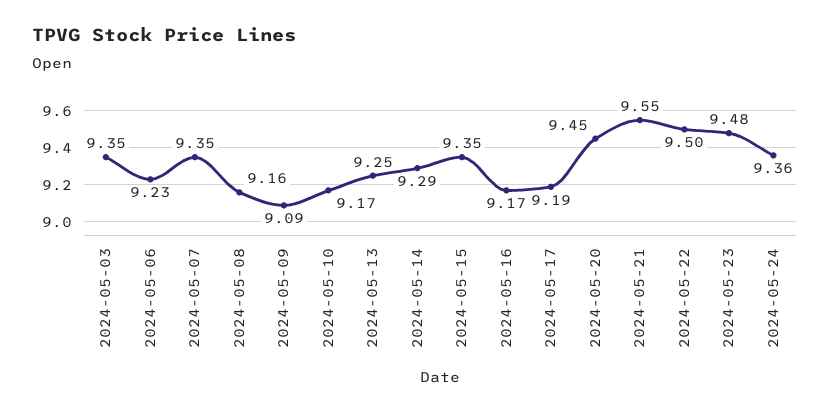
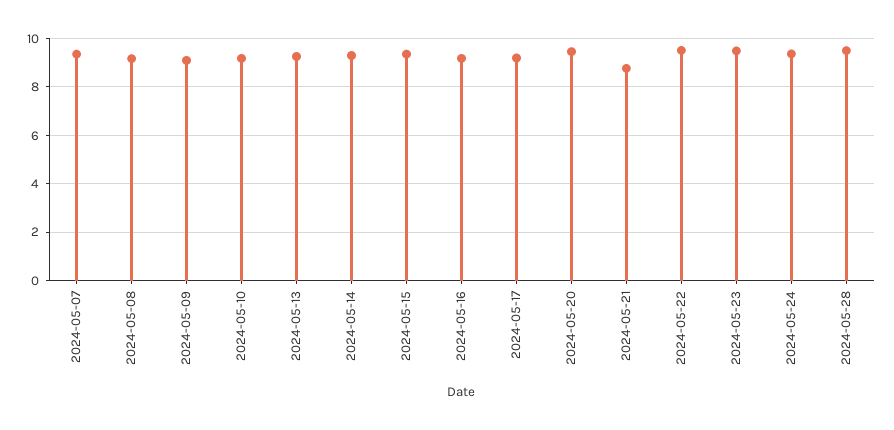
2024-05-03: 9.35 -> none
2024-05-06: 9.23 -> none
2024-05-21: 9.55 -> 8.75
2024-05-28: none -> 9.5

